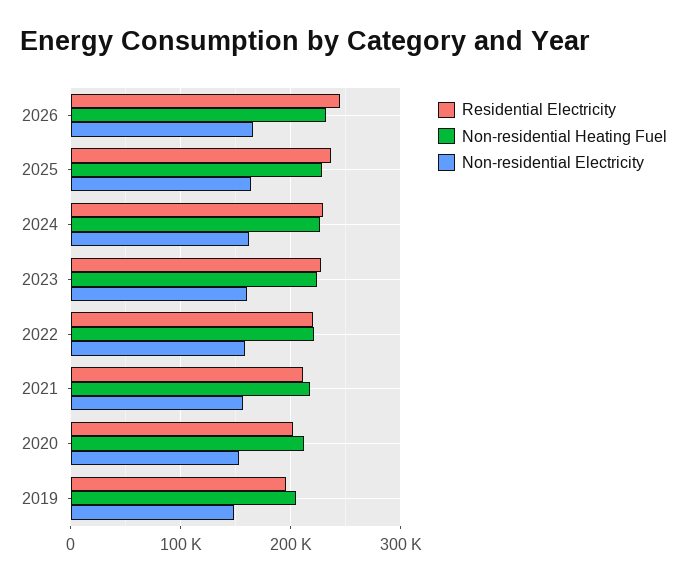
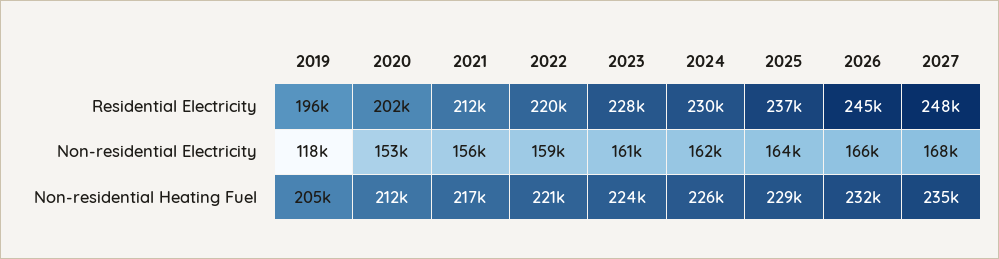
Non-residential Electricity, 2019: 150000 -> 118000
Residential Electricity, 2027: none -> 248000
Non-residential Electricity, 2027: none -> 168000
Non-residential Heating Fuel, 2027: none -> 235000

